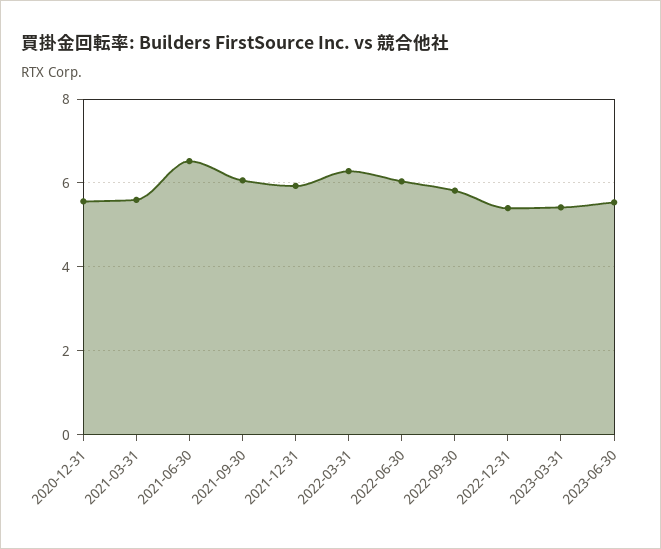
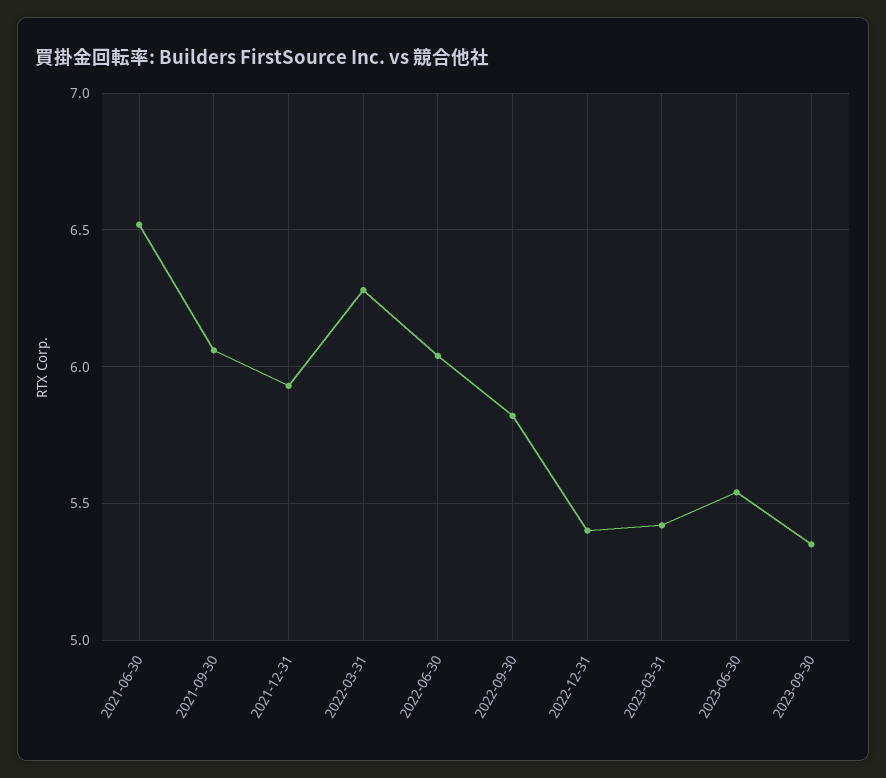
2020-12-31: 5.6 -> none
2021-03-31: 5.6 -> none
2023-09-30: none -> 5.35

